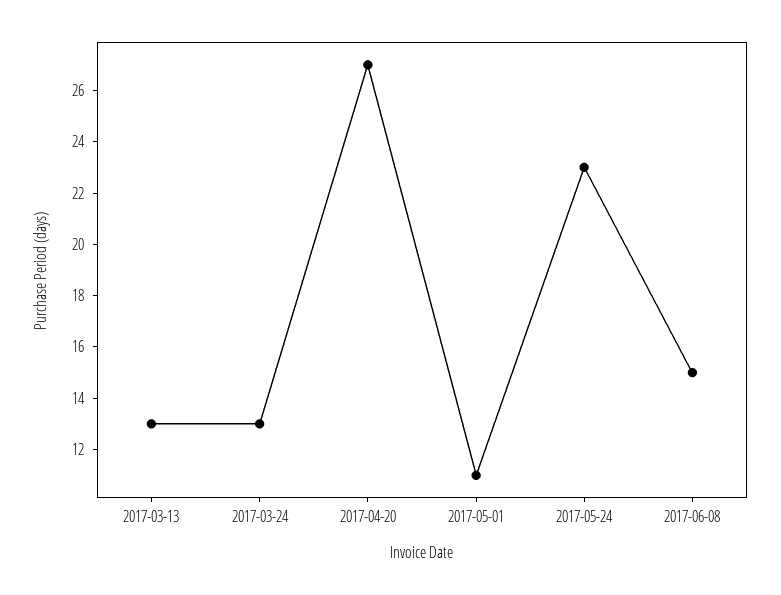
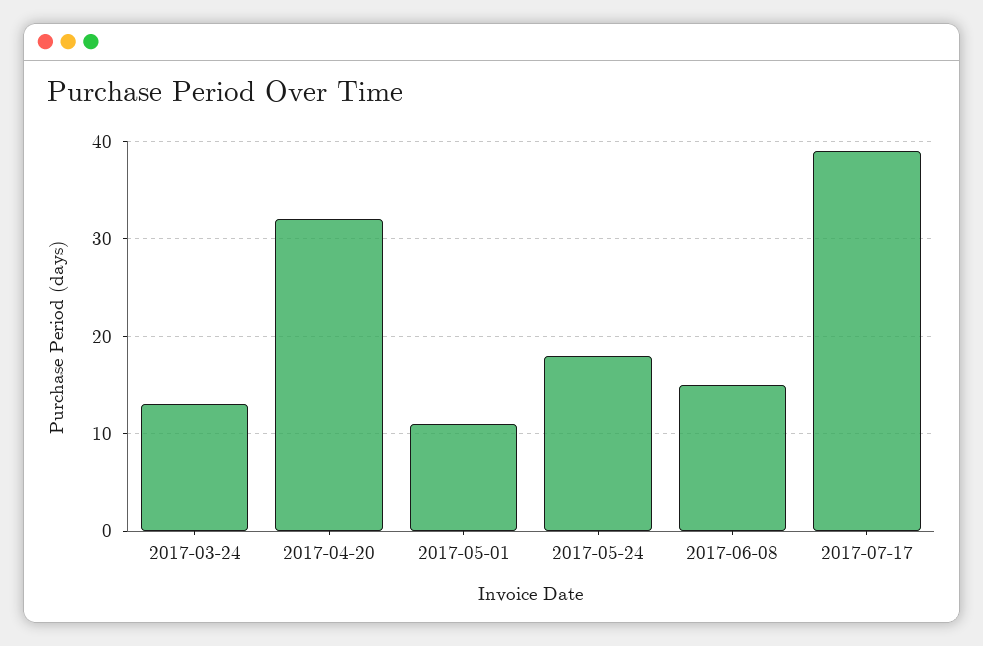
2017-03-13: 13 -> none
2017-04-20: 27 -> 32
2017-05-24: 23 -> 18
2017-07-17: none -> 39

